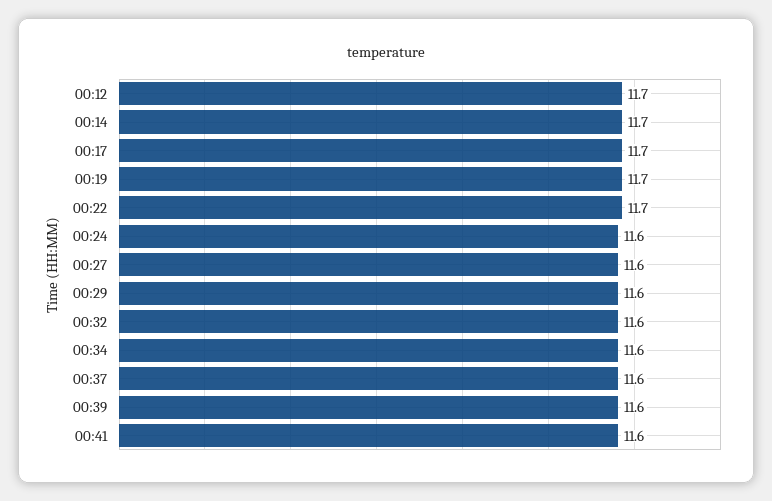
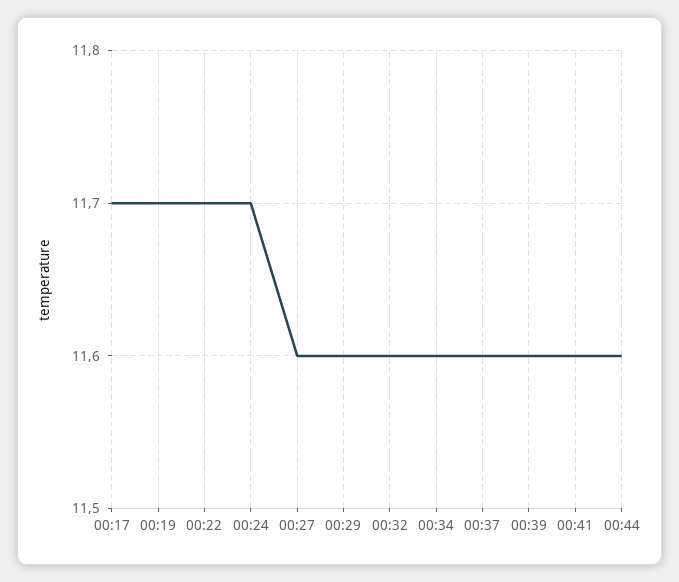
00:12: 11.7 -> none
00:14: 11.7 -> none
00:24: 11.6 -> 11.7
00:44: none -> 11.6

